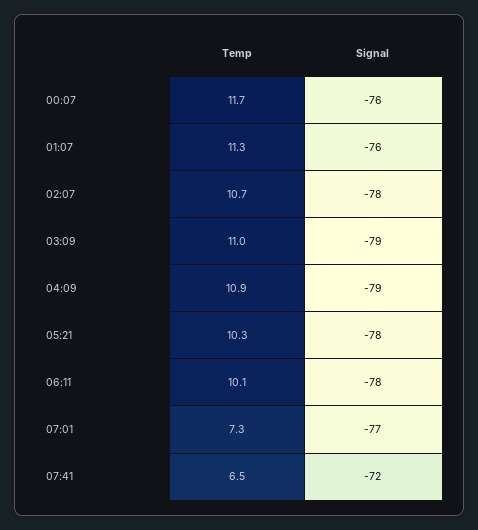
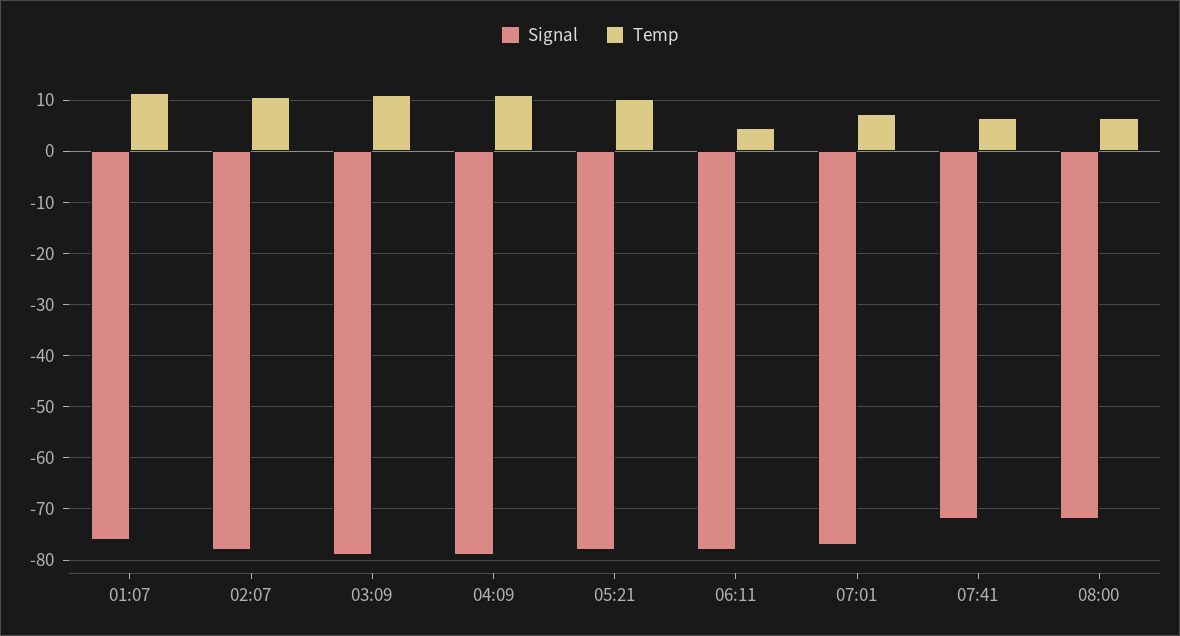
Temp, 00:07: 11.7 -> none
Signal, 00:07: -76 -> none
Temp, 06:11: 10.1 -> 4
Signal, 08:00: none -> -72
Temp, 08:00: none -> 6

